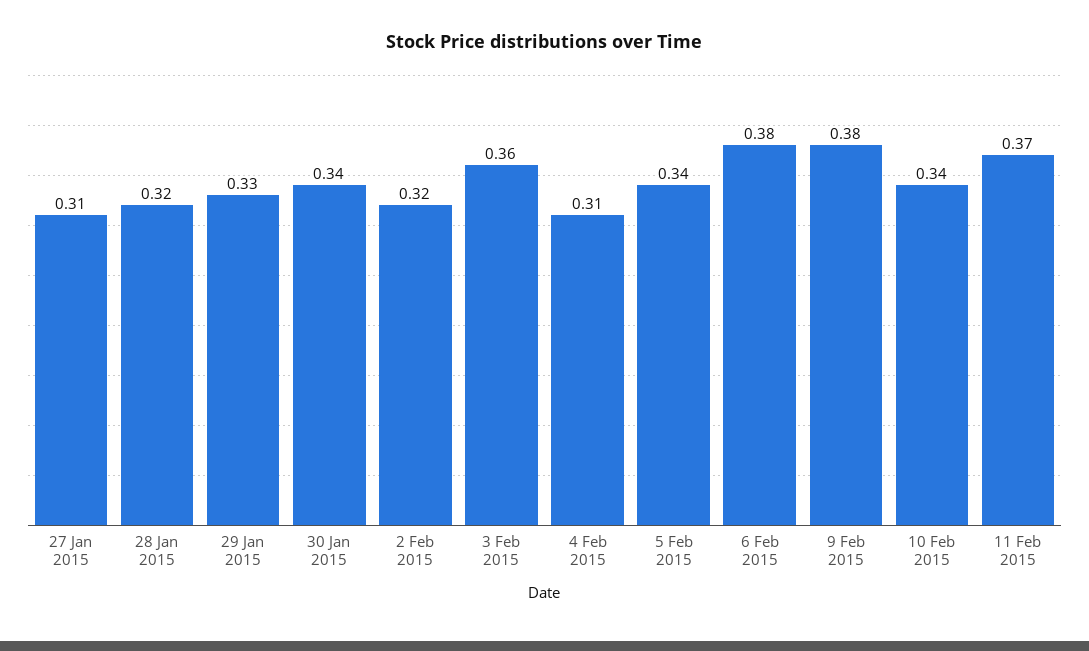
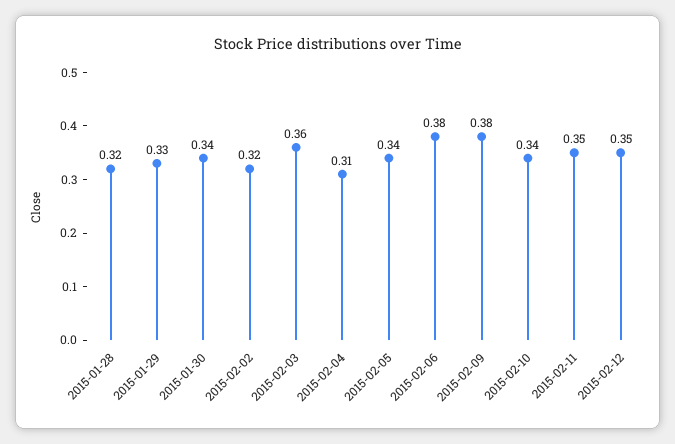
27 Jan 2015: 0.31 -> none
11 Feb 2015: 0.37 -> 0.35
2015-02-12: none -> 0.35

